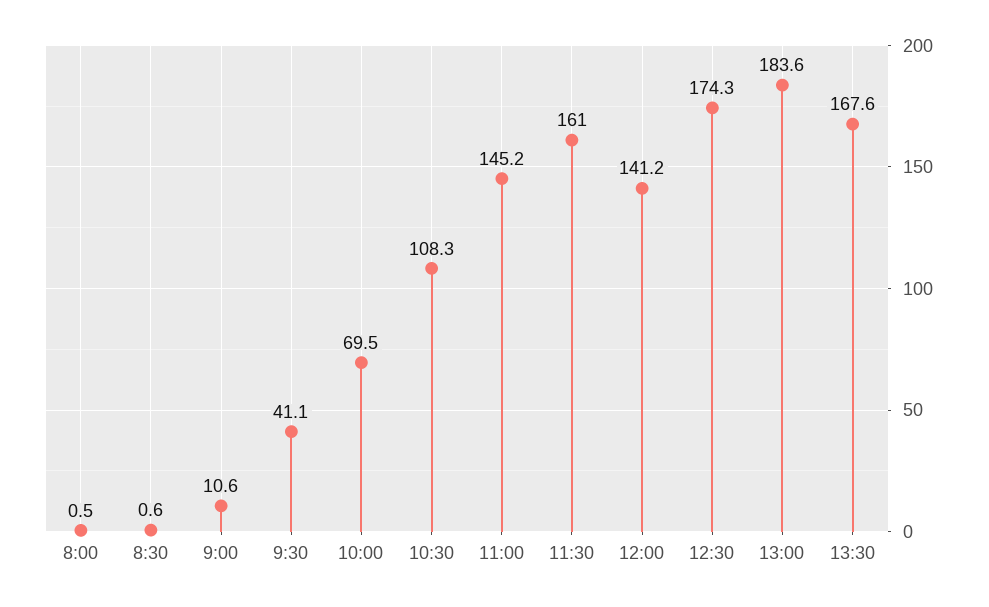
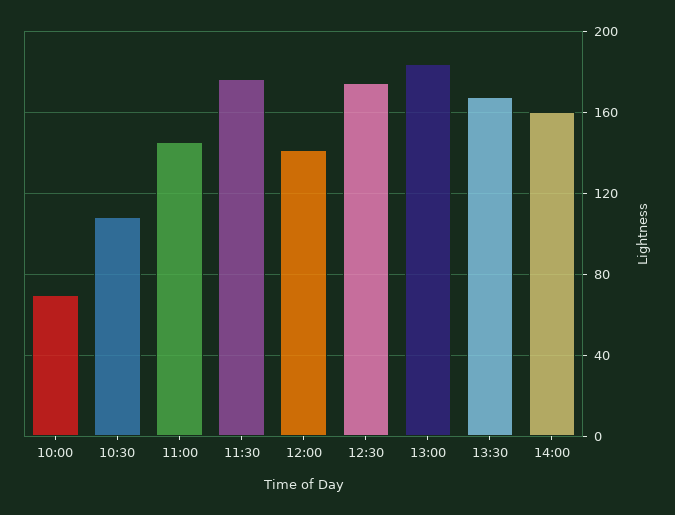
8:00: 0.5 -> none
8:30: 0.6 -> none
9:00: 10.6 -> none
9:30: 41.1 -> none
11:30: 161 -> 175
14:00: none -> 160

